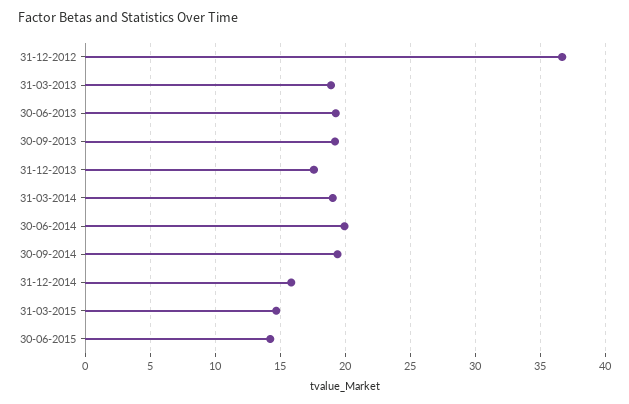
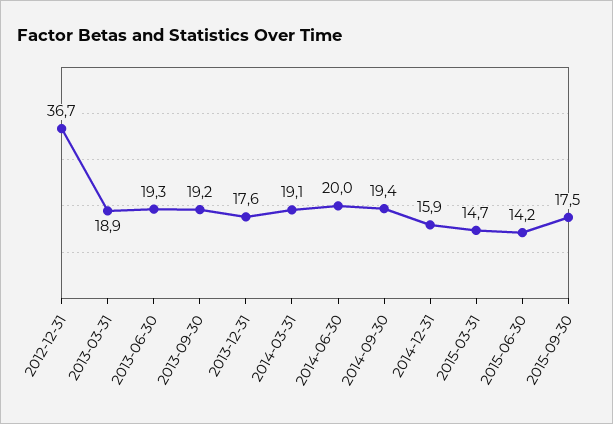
2015-09-30: none -> 17.5

